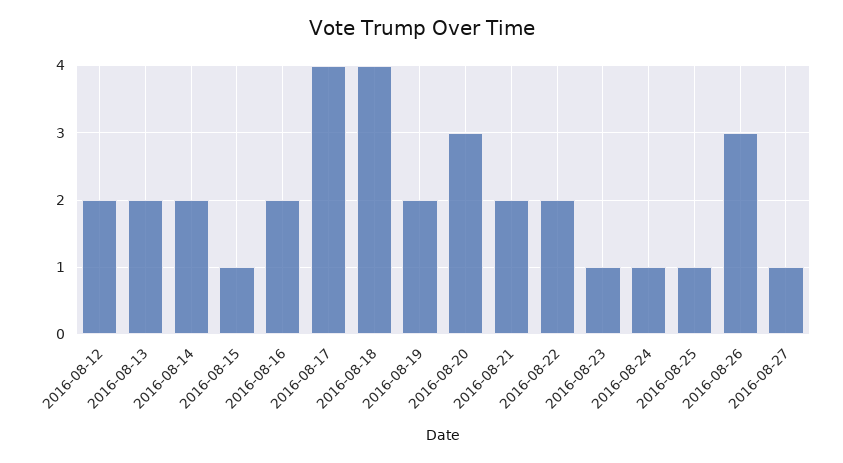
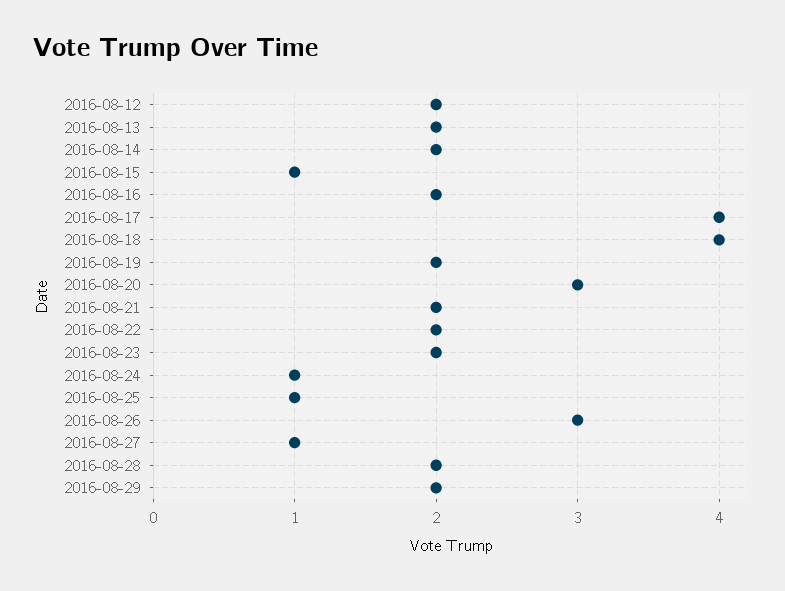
2016-08-23: 1 -> 2
2016-08-28: none -> 2
2016-08-29: none -> 2

